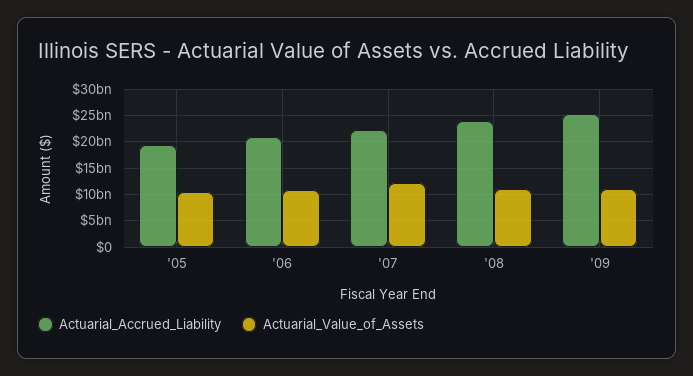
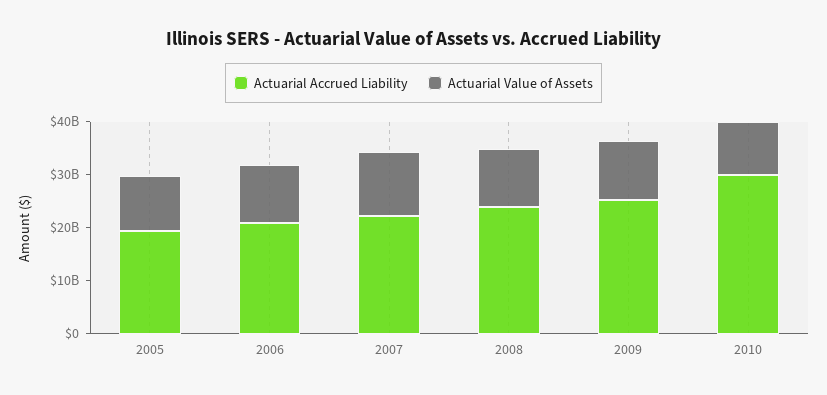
Actuarial_Accrued_Liability, 2010: none -> 30000000000
Actuarial_Value_of_Assets, 2010: none -> 10000000000

